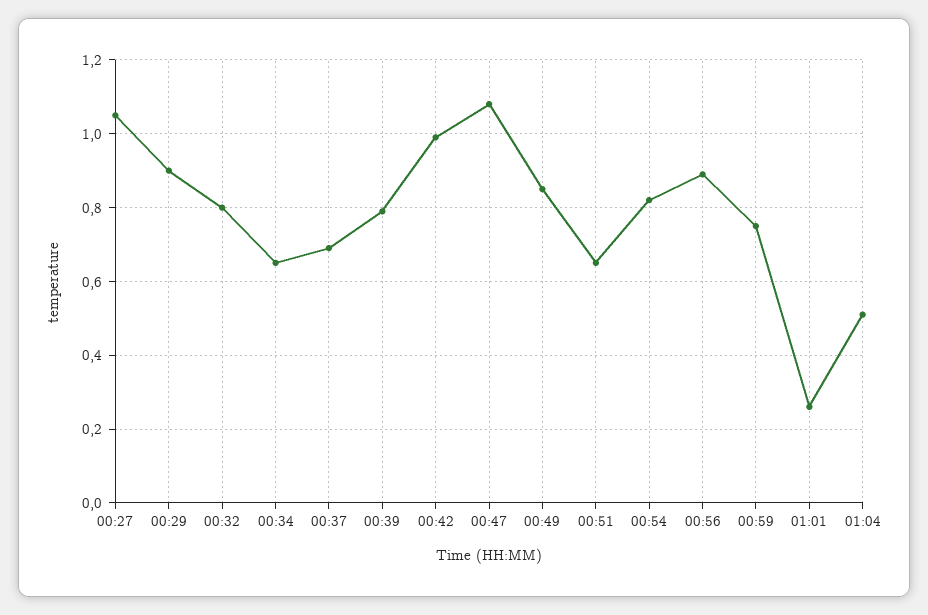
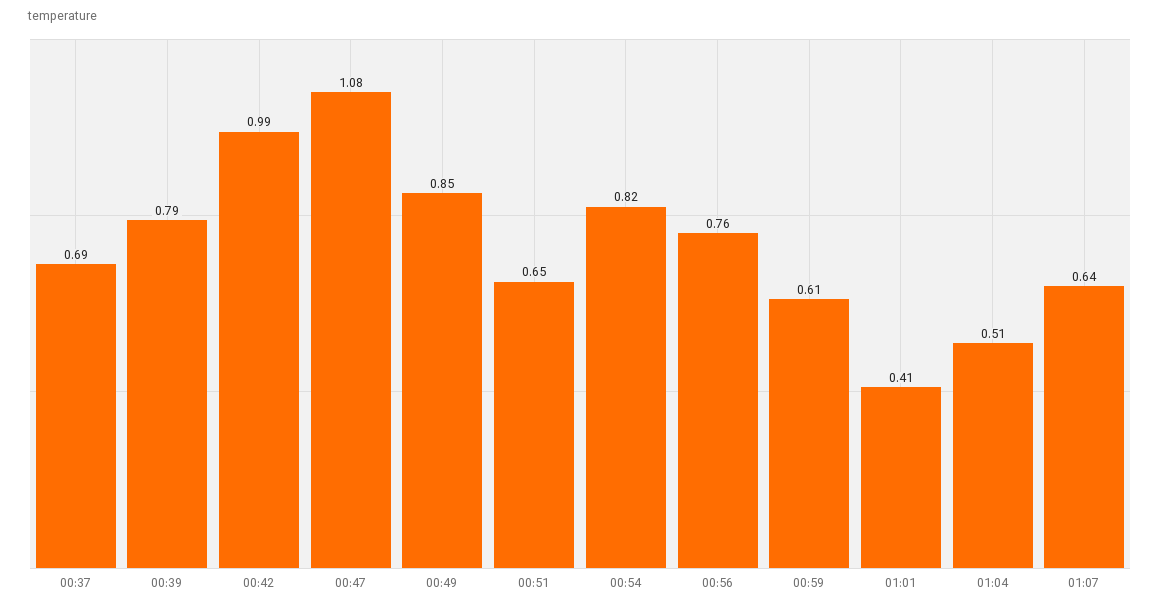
00:27: 1.05 -> none
00:29: 0.9 -> none
00:32: 0.8 -> none
00:34: 0.65 -> none
00:56: 0.9 -> 0.76
00:59: 0.75 -> 0.61
01:01: 0.25 -> 0.41
01:07: none -> 0.64

